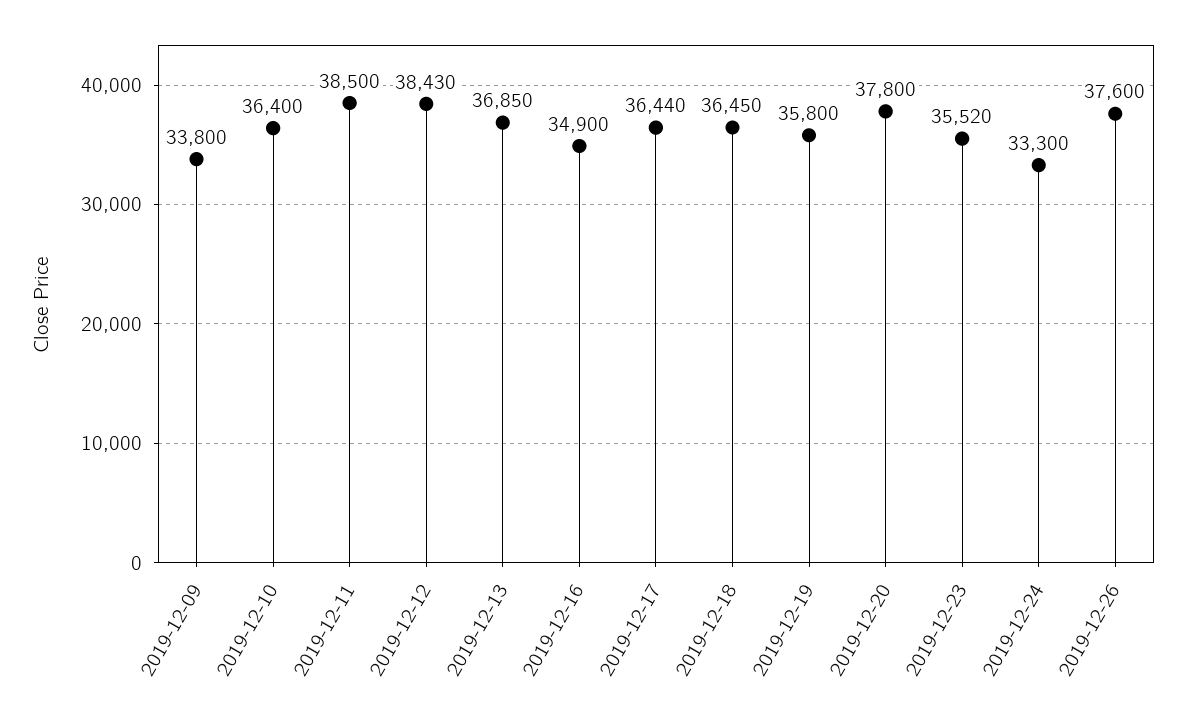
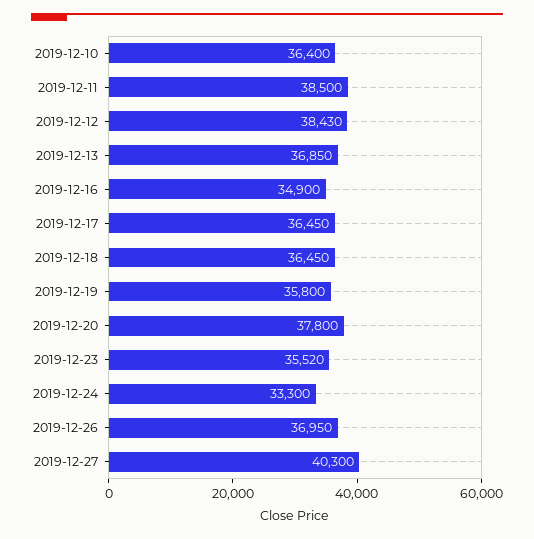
2019-12-09: 33800 -> none
2019-12-17: 36440 -> 36450
2019-12-26: 37600 -> 36950
2019-12-27: none -> 40300

